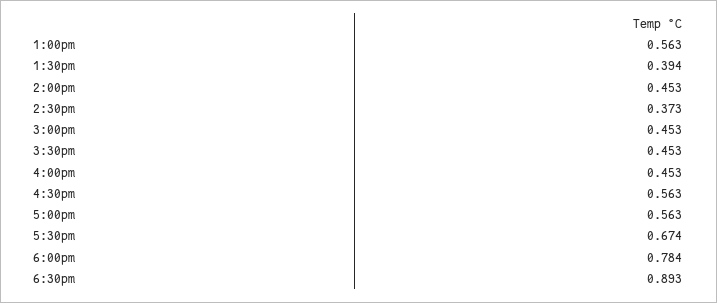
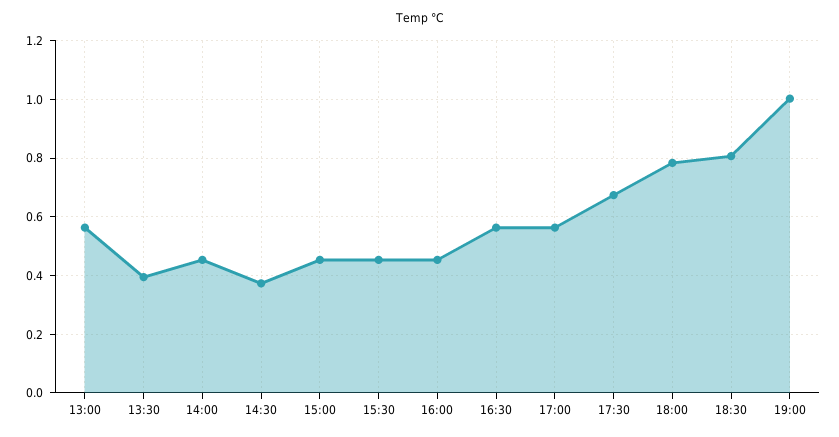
6:30pm: 0.893 -> 0.8
19:00: none -> 1

